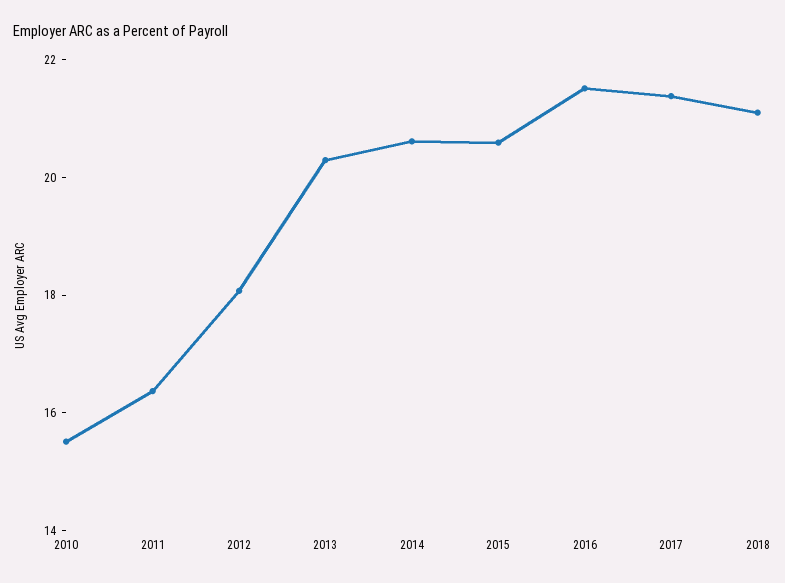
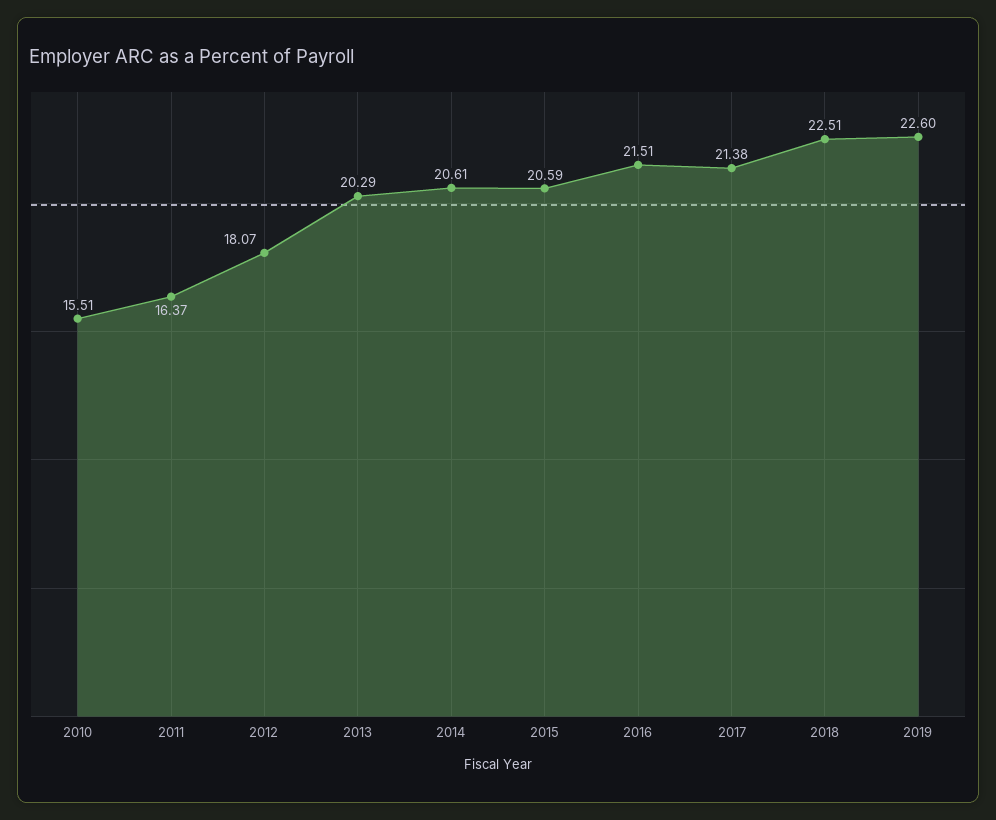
2018: 21 -> 22.51
2019: none -> 22.6

